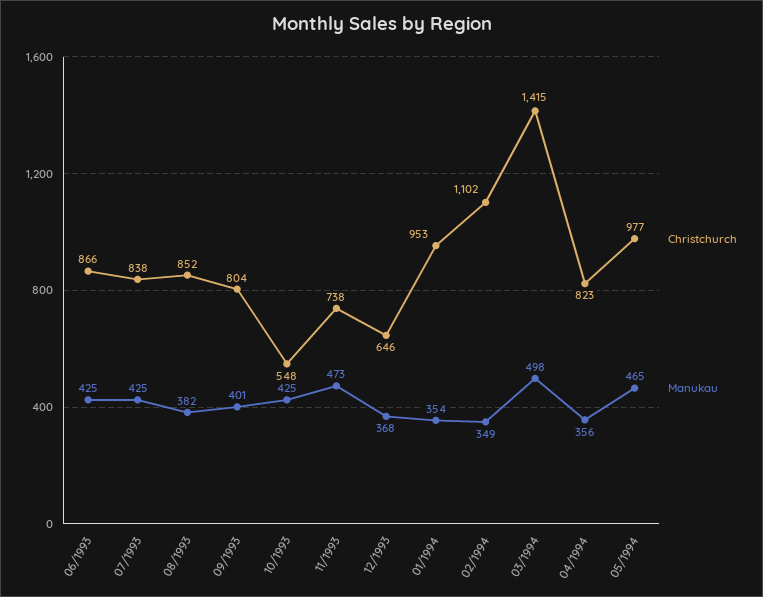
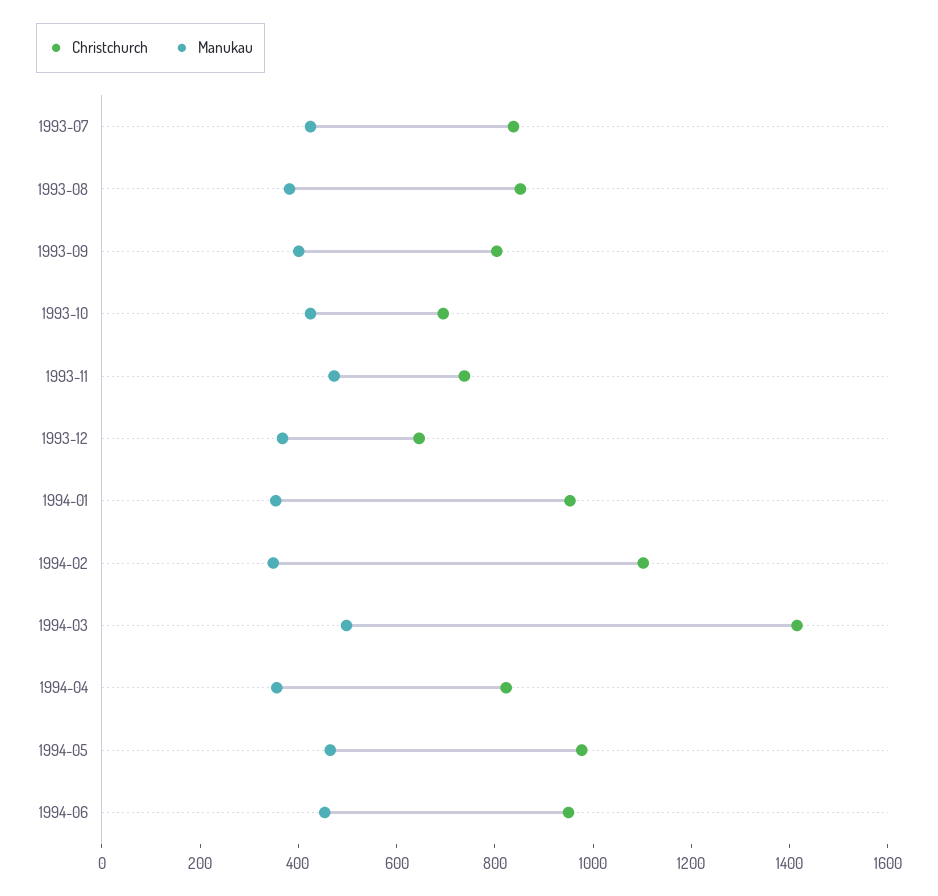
Christchurch, 06/1993: 866 -> none
Manukau, 06/1993: 425 -> none
Christchurch, 10/1993: 548 -> 700
Christchurch, 1994-06: none -> 950
Manukau, 1994-06: none -> 450

